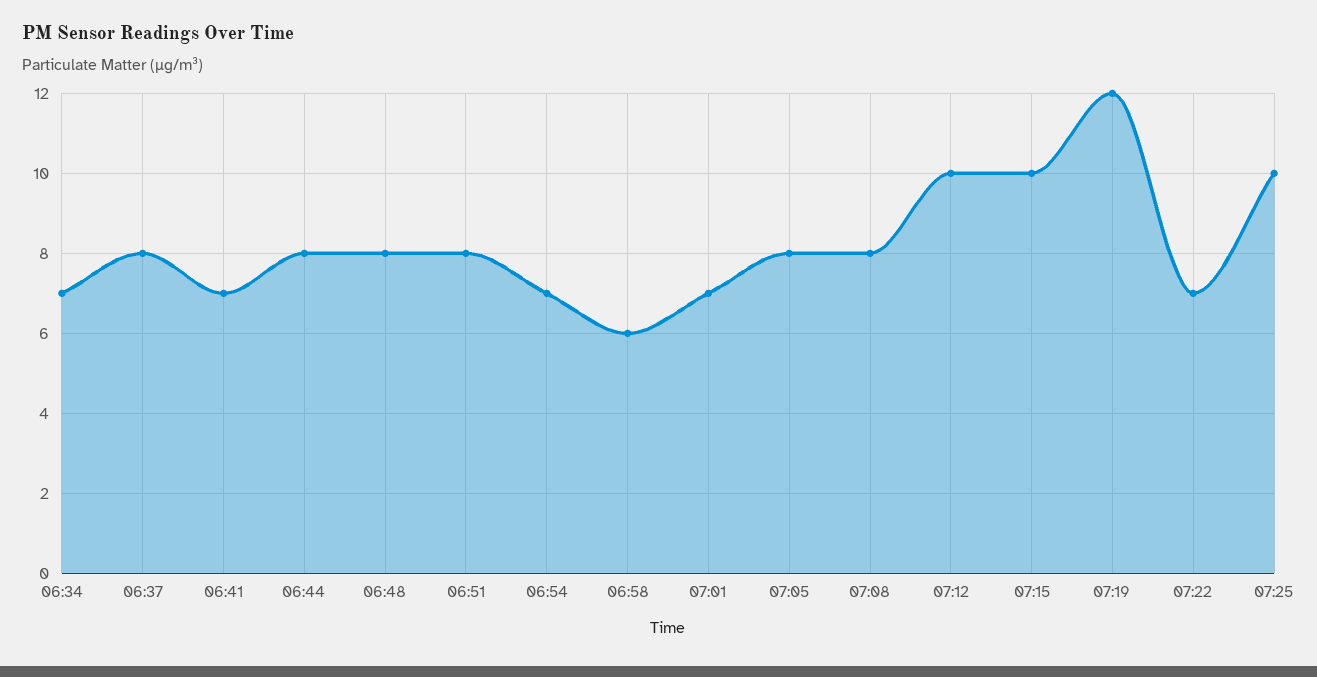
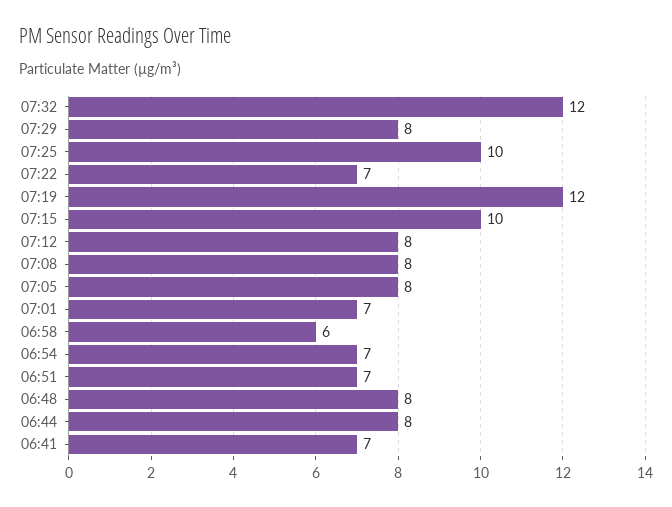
06:34: 7 -> none
06:37: 8 -> none
06:51: 8 -> 7
07:12: 10 -> 8
07:32: none -> 12
07:29: none -> 8

